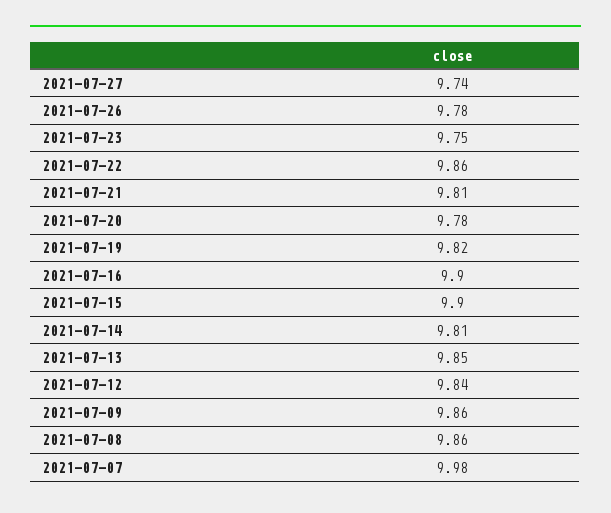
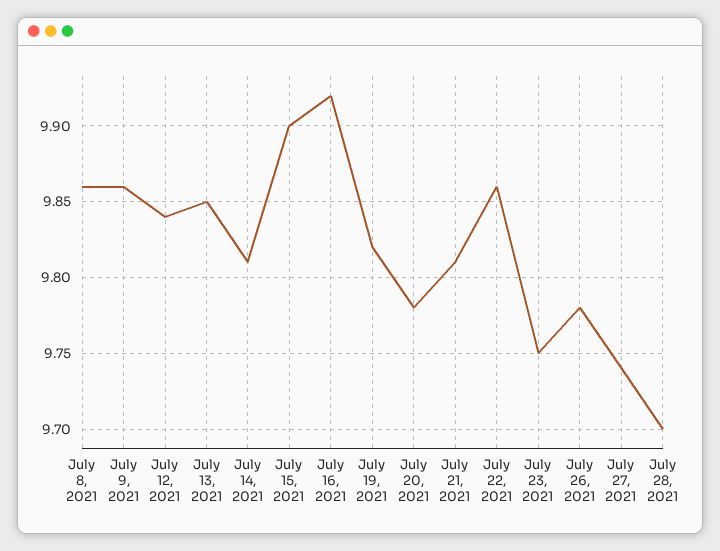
2021-07-16: 9.9 -> 9.92
2021-07-07: 9.98 -> none
July 28, 2021: none -> 9.7

